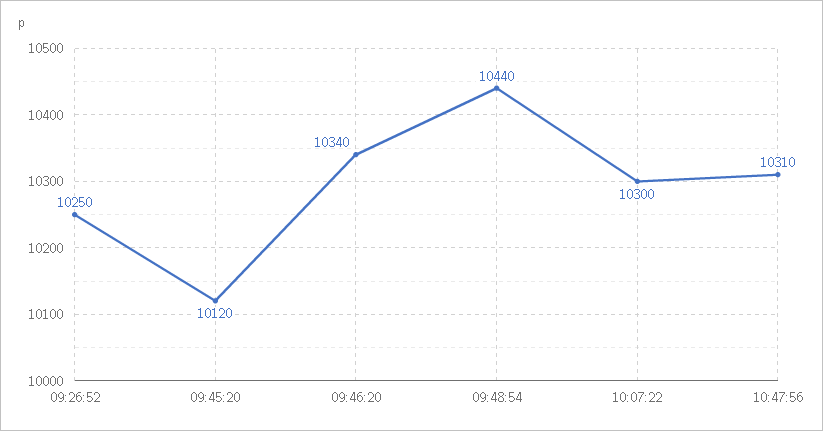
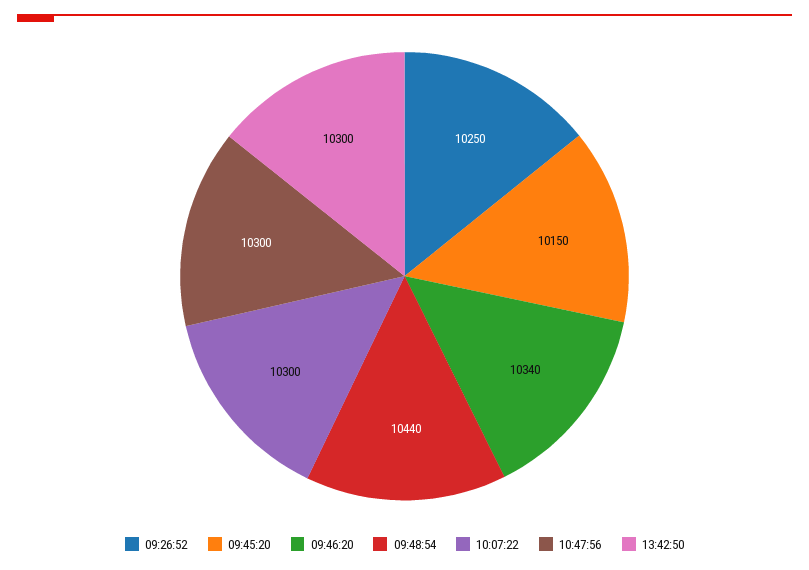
09:45:20: 10120 -> 10150
10:47:56: 10310 -> 10300
13:42:50: none -> 10300

